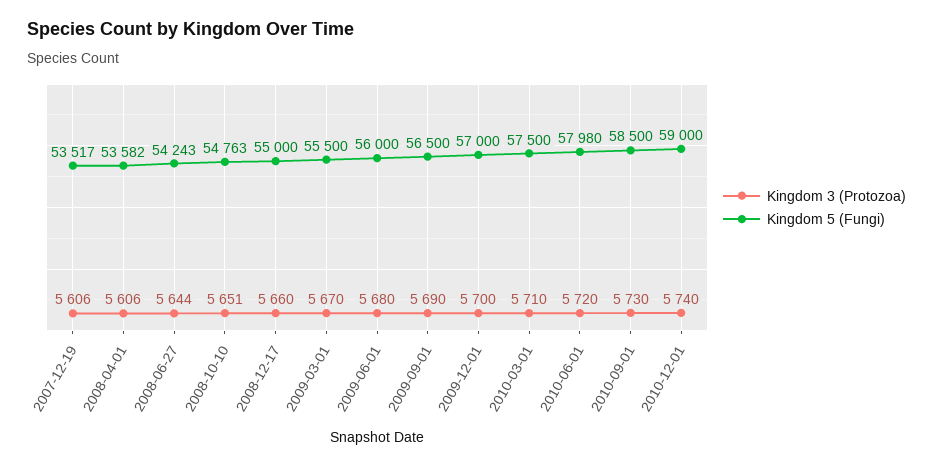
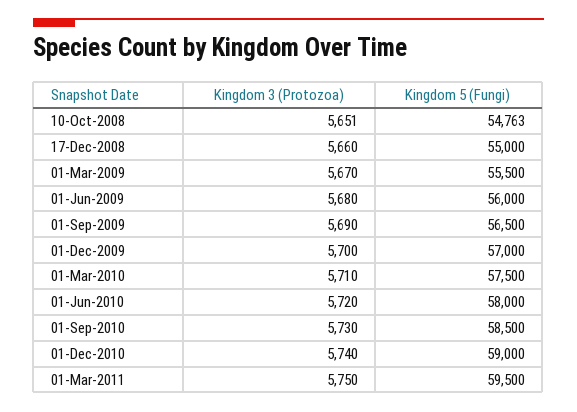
Kingdom 3 (Protozoa), 2007-12-19: 5606 -> none
Kingdom 5 (Fungi), 2007-12-19: 53517 -> none
Kingdom 3 (Protozoa), 2008-04-01: 5606 -> none
Kingdom 5 (Fungi), 2008-04-01: 53582 -> none
Kingdom 3 (Protozoa), 2008-06-27: 5644 -> none
Kingdom 5 (Fungi), 2008-06-27: 54243 -> none
Kingdom 5 (Fungi), 2010-06-01: 57980 -> 58000
Kingdom 3 (Protozoa), 01-Mar-2011: none -> 5750
Kingdom 5 (Fungi), 01-Mar-2011: none -> 59500

